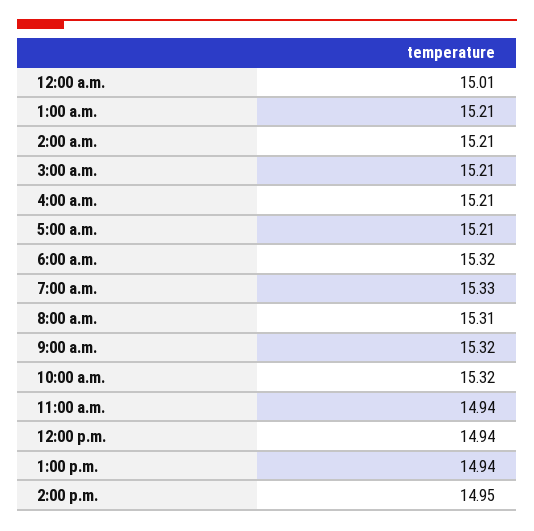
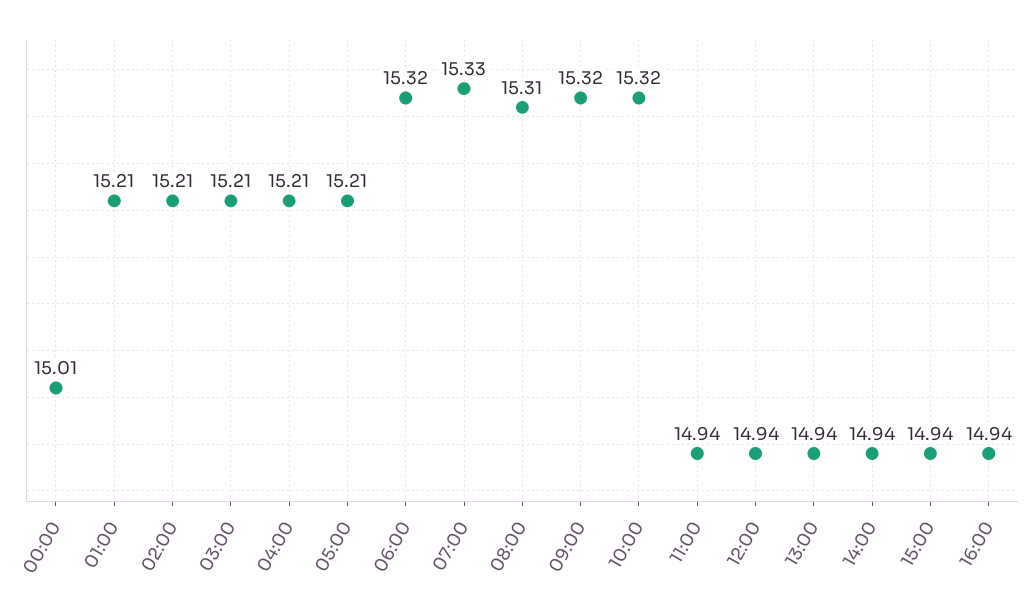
2:00 p.m.: 14.95 -> 14.94
15:00: none -> 14.94
16:00: none -> 14.94

